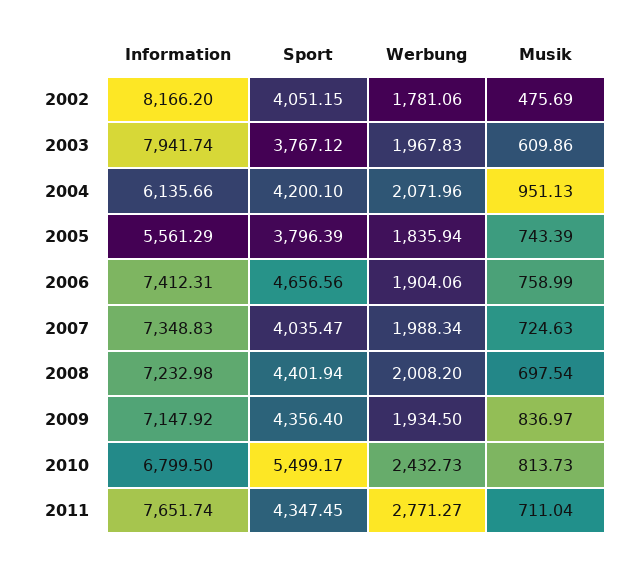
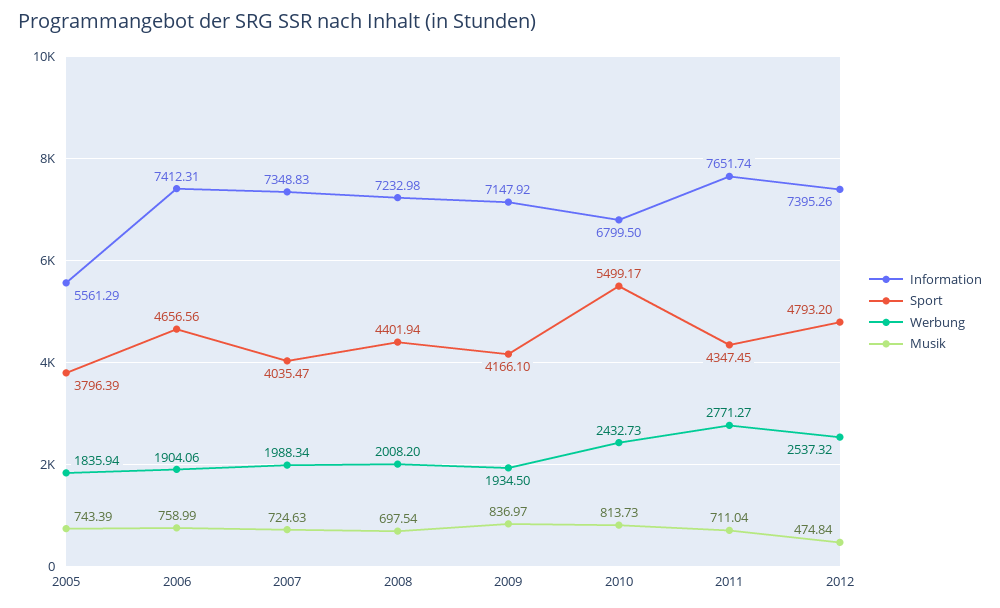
Information, 2002: 8166.2 -> none
Sport, 2002: 4051.15 -> none
Werbung, 2002: 1781.06 -> none
Musik, 2002: 475.69 -> none
Information, 2003: 7941.74 -> none
Sport, 2003: 3767.12 -> none
Werbung, 2003: 1967.83 -> none
Musik, 2003: 609.86 -> none
Information, 2004: 6135.66 -> none
Sport, 2004: 4200.1 -> none
Werbung, 2004: 2071.96 -> none
Musik, 2004: 951.13 -> none
Sport, 2009: 4356.4 -> 4166.1
Information, 2012: none -> 7395.26
Sport, 2012: none -> 4793.2
Werbung, 2012: none -> 2537.32
Musik, 2012: none -> 474.84

